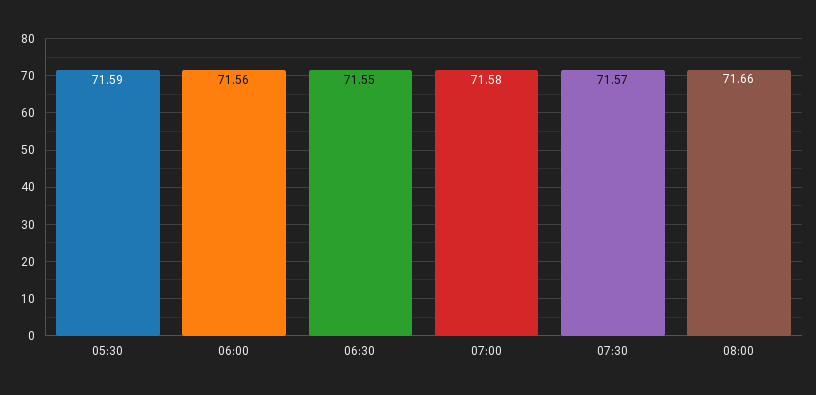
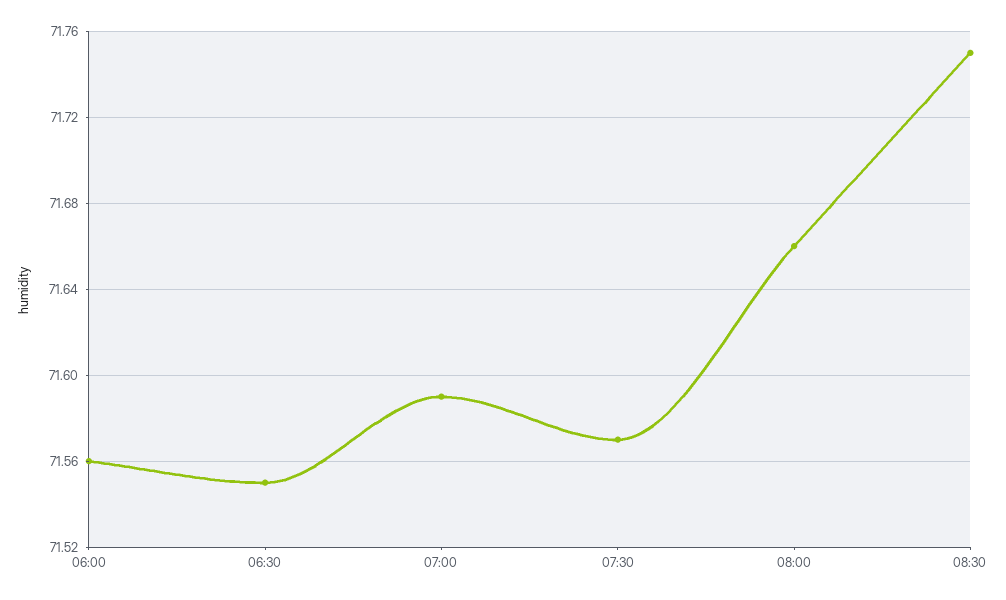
05:30: 71.59 -> none
07:00: 71.58 -> 71.59
08:30: none -> 71.75

